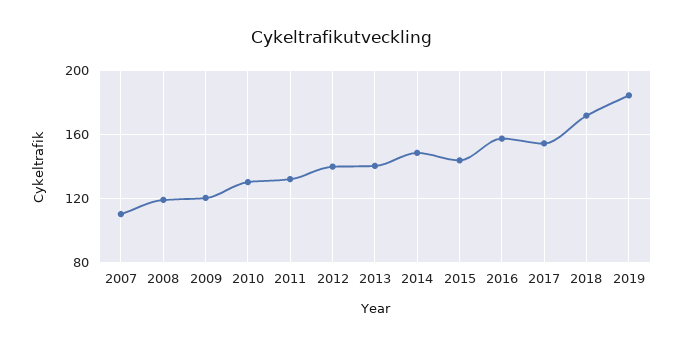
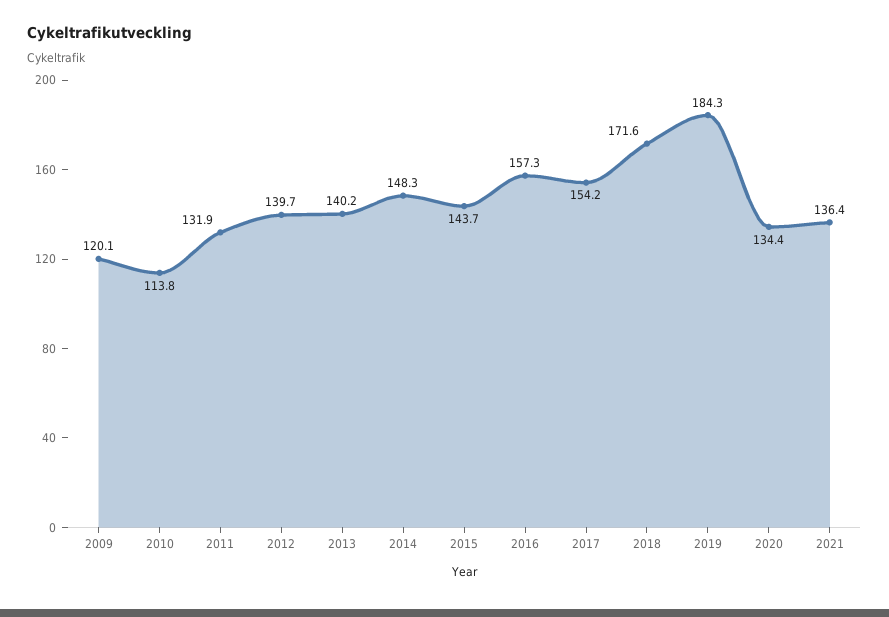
2007: 110 -> none
2008: 120 -> none
2010: 130 -> 113.8
2020: none -> 134.4
2021: none -> 136.4

